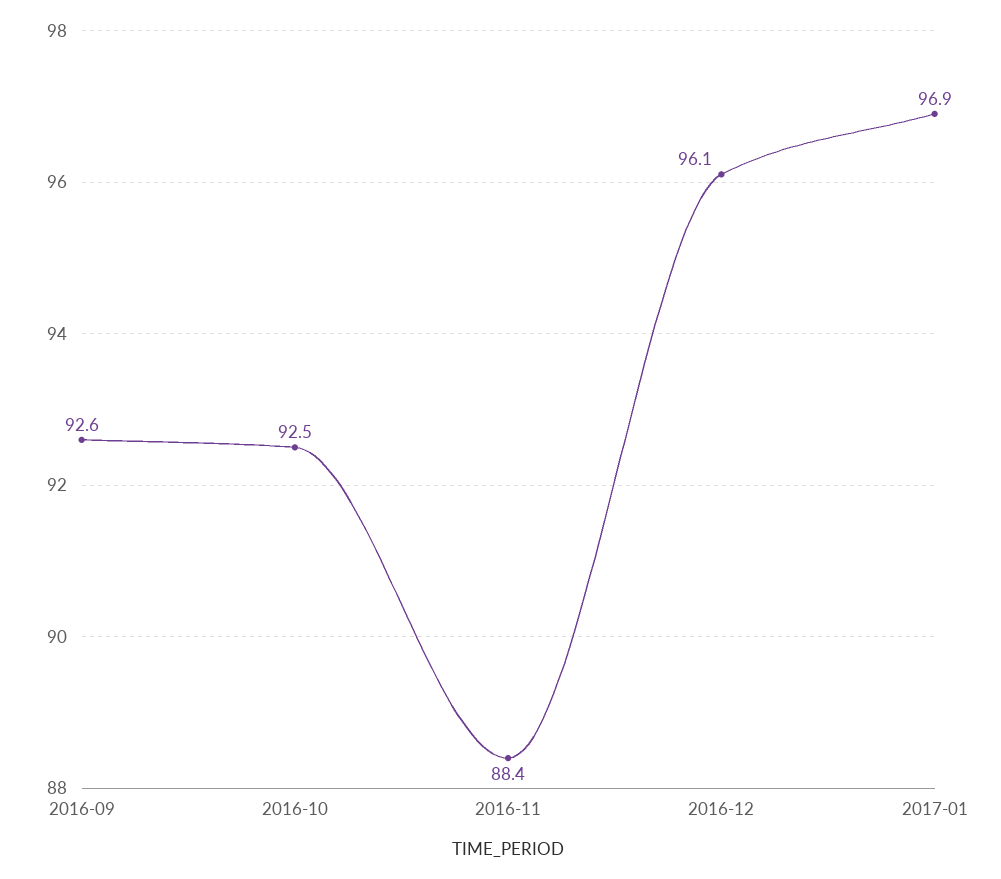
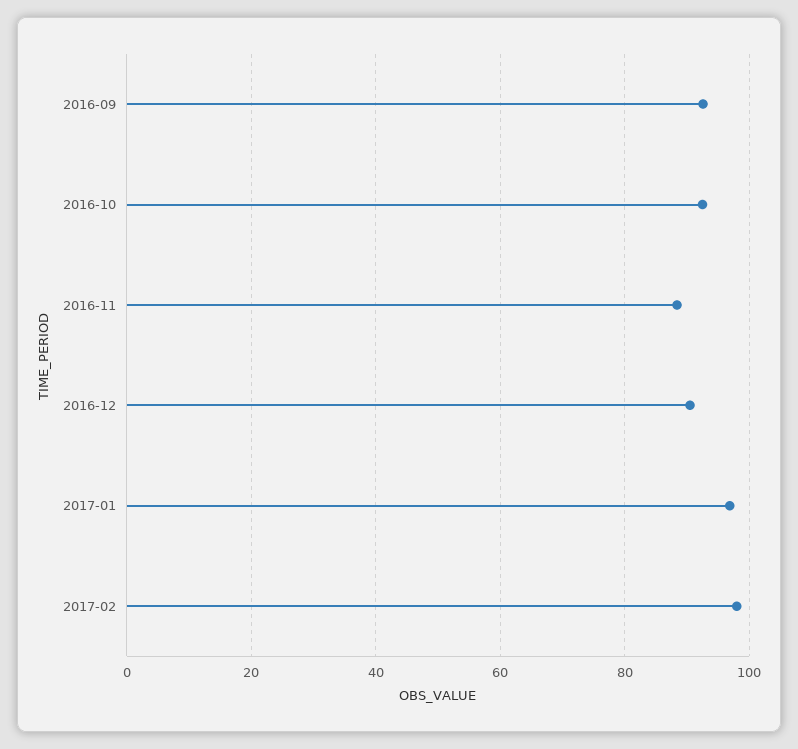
2016-12: 96.1 -> 90
2017-02: none -> 98

